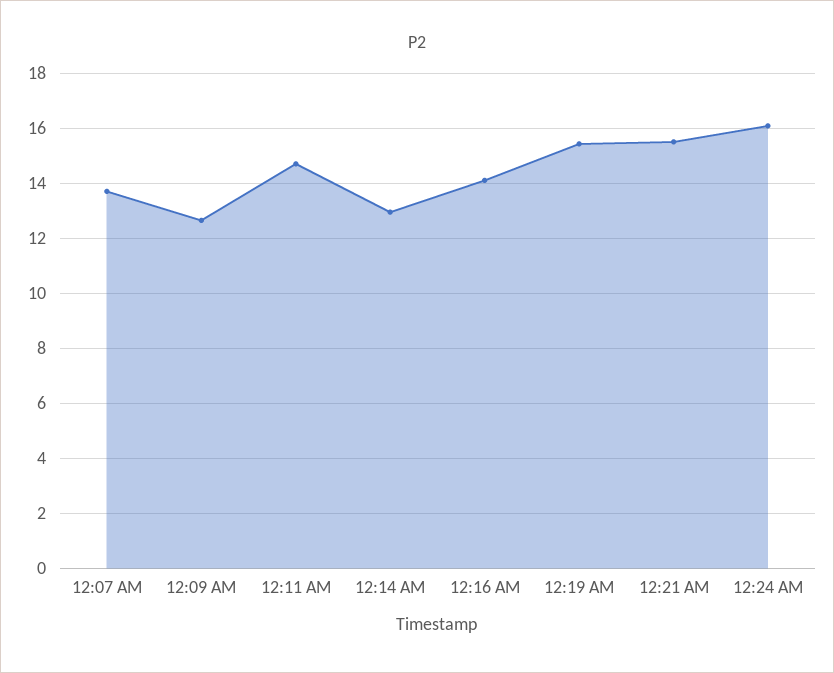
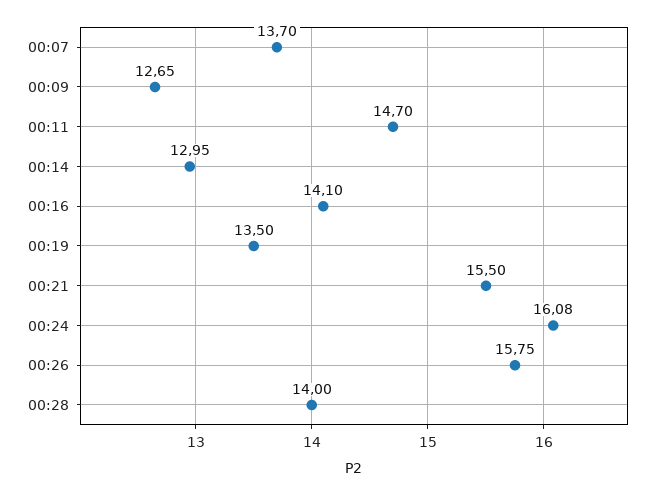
12:19 AM: 15.5 -> 13.5
00:26: none -> 15.75
00:28: none -> 14

